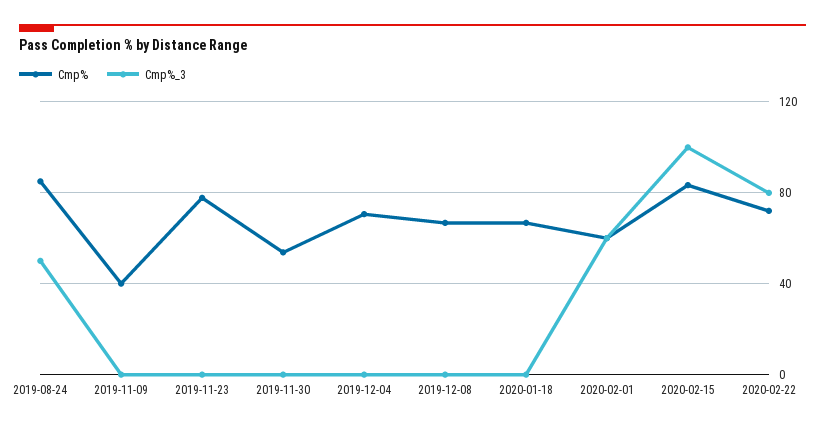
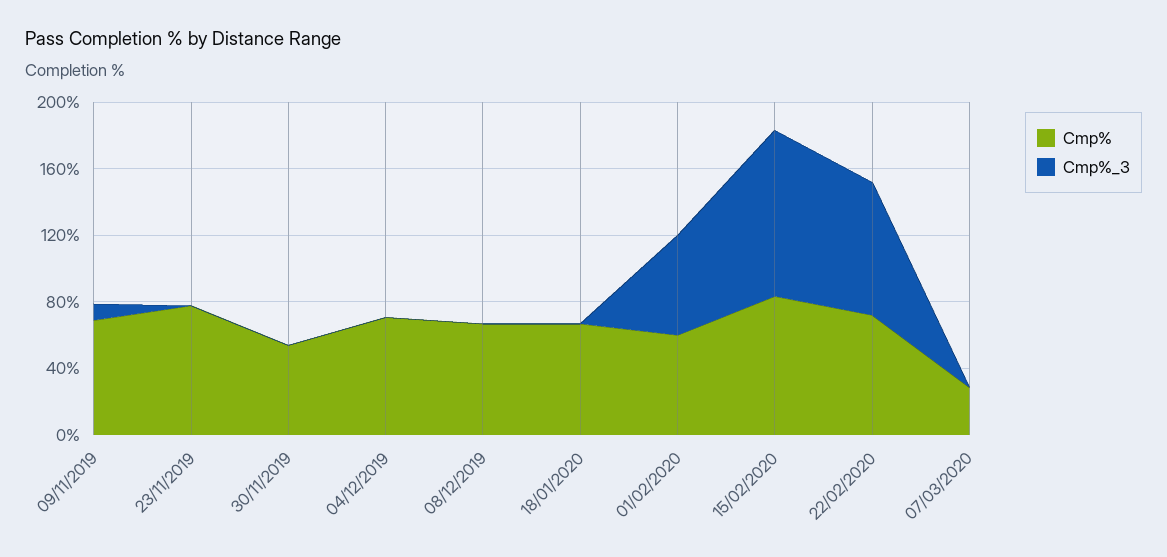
Cmp%, 2019-08-24: 85 -> none
Cmp%_3, 2019-08-24: 50 -> none
Cmp%, 2019-11-09: 40 -> 70
Cmp%_3, 2019-11-09: 0 -> 10
Cmp%, 07/03/2020: none -> 30
Cmp%_3, 07/03/2020: none -> 0

